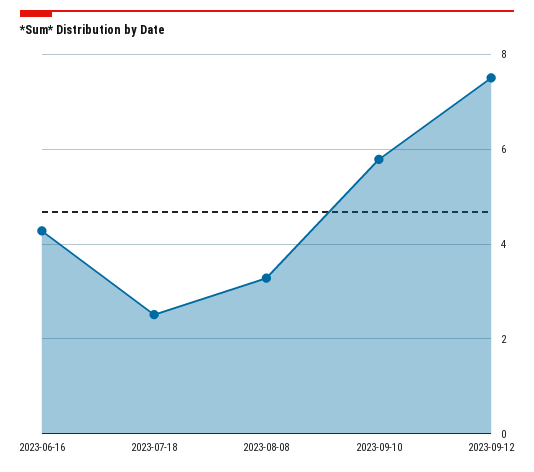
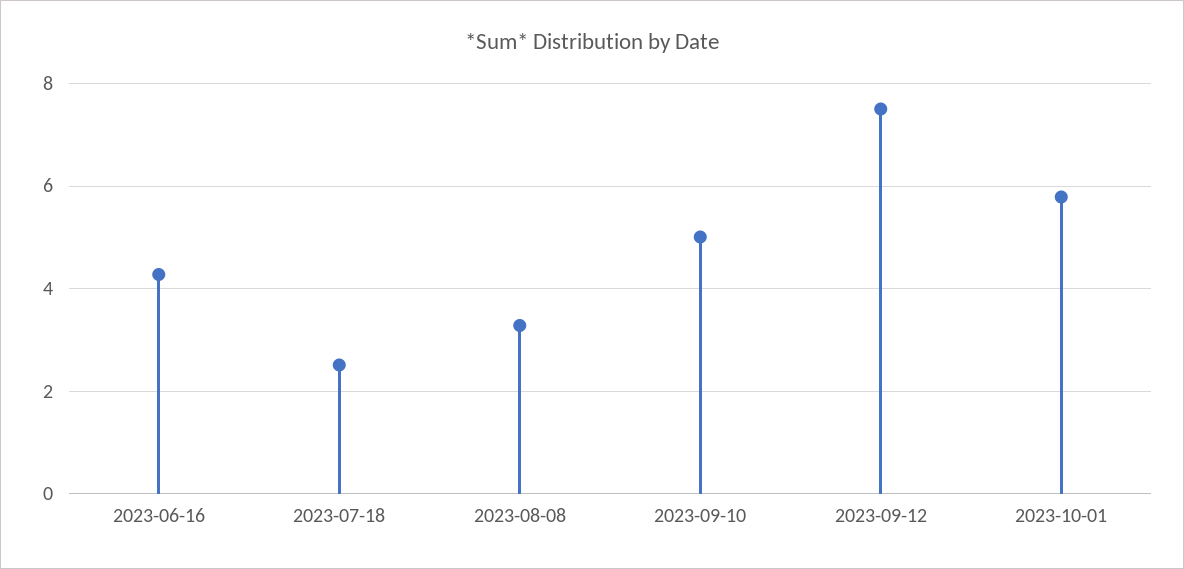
2023-09-10: 5.8 -> 5
2023-10-01: none -> 5.8

